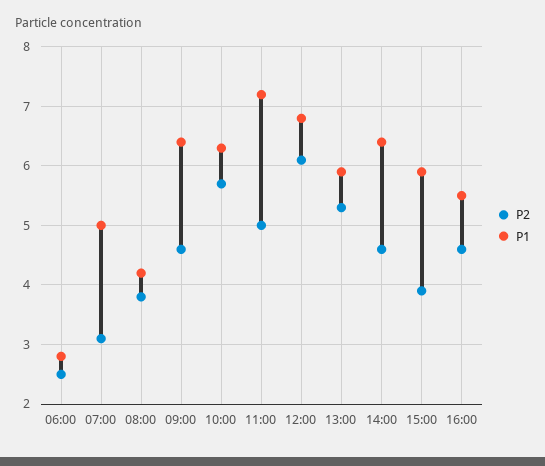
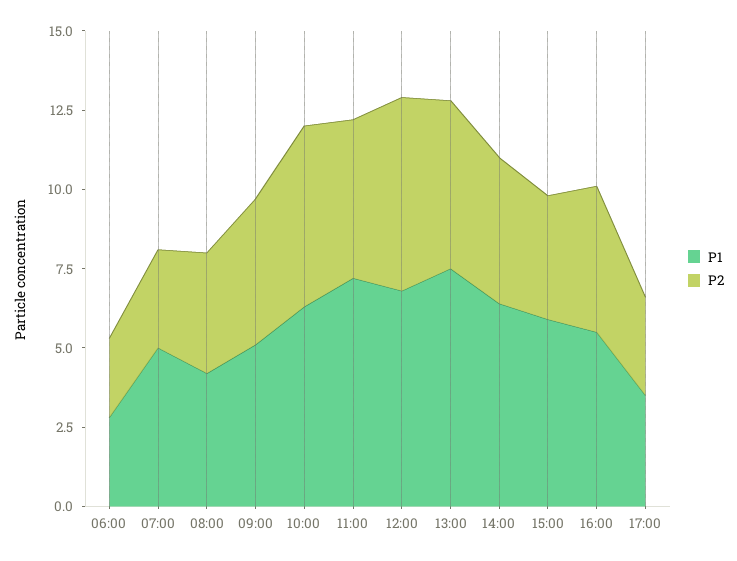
P1, 09:00: 6.5 -> 5
P1, 13:00: 6 -> 7.5
P1, 17:00: none -> 3.5
P2, 17:00: none -> 3

